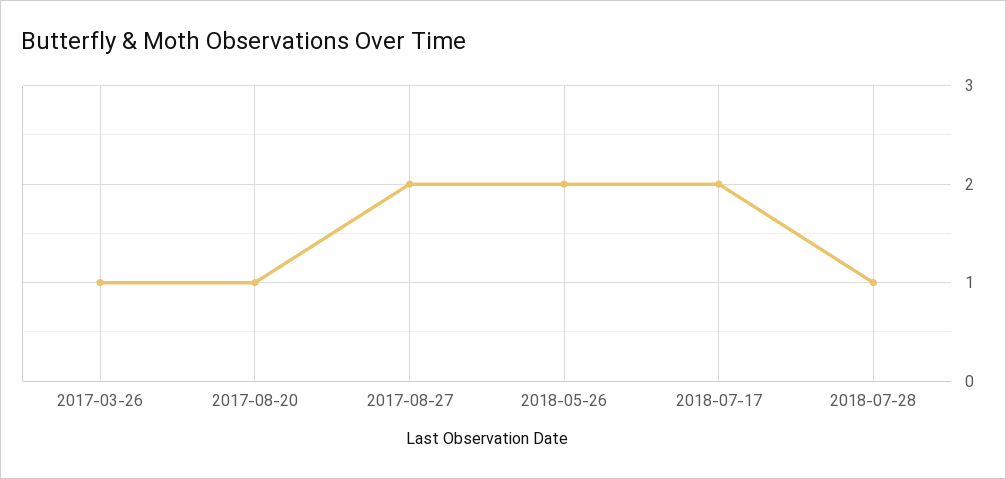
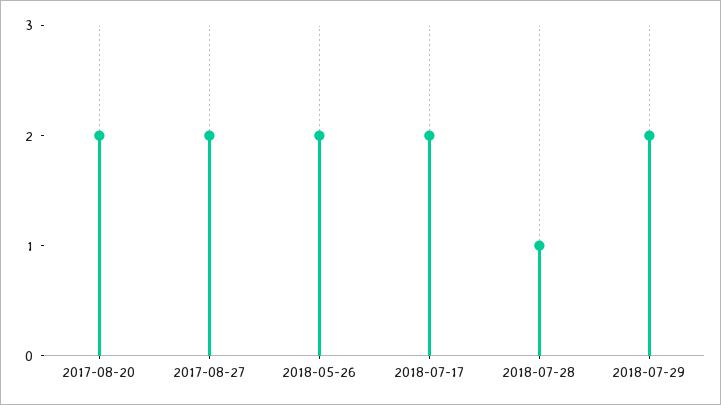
2017-03-26: 1 -> none
2017-08-20: 1 -> 2
2018-07-29: none -> 2

